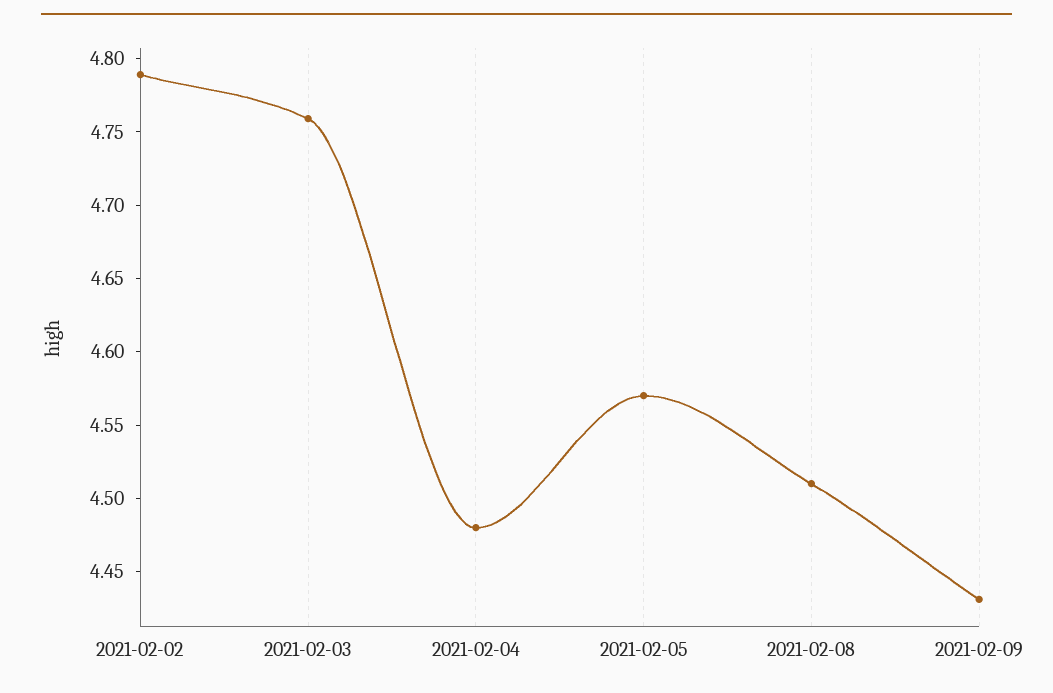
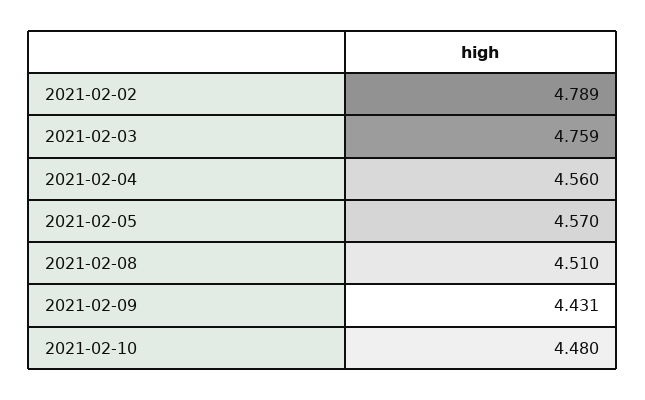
2021-02-04: 4.48 -> 4.56
2021-02-10: none -> 4.48

